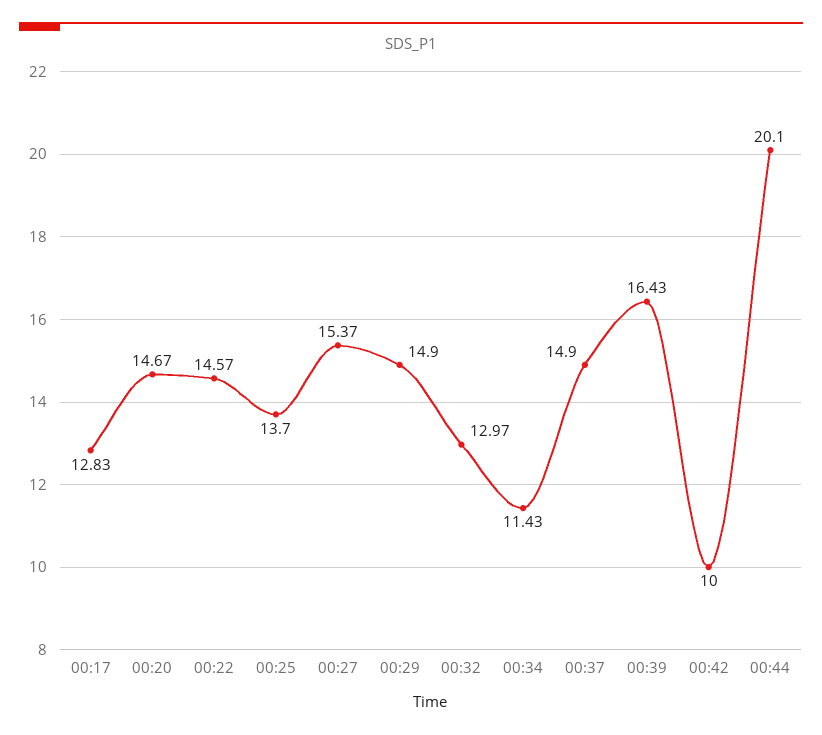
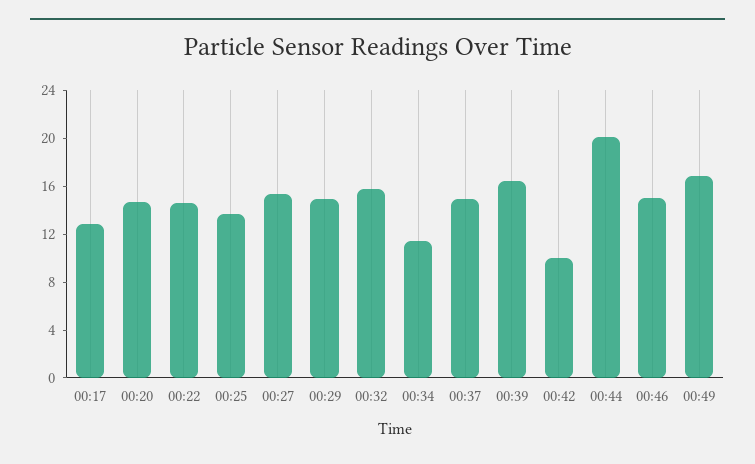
00:32: 12.97 -> 16
00:46: none -> 15
00:49: none -> 17

